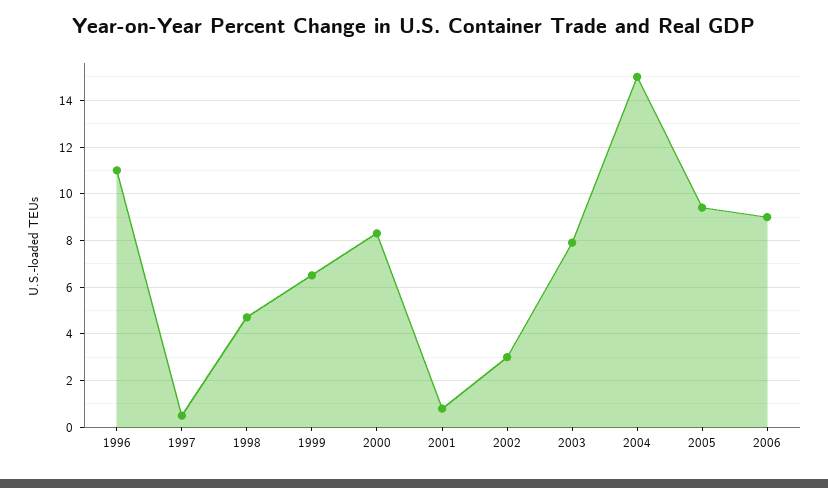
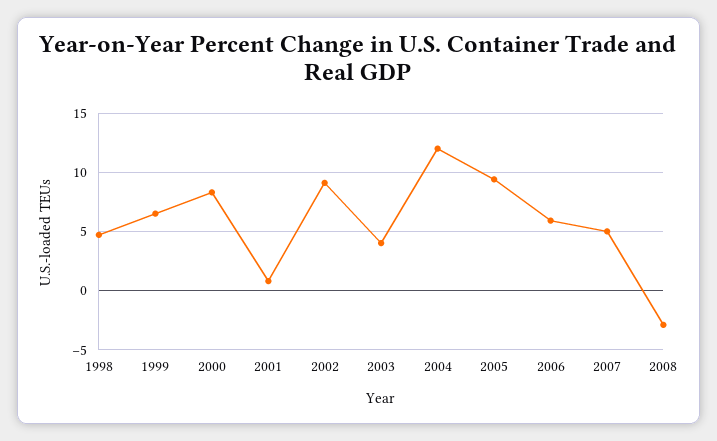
1996: 11 -> none
1997: 0.5 -> none
2002: 3 -> 9
2003: 8 -> 4
2004: 15 -> 12
2006: 9 -> 6
2007: none -> 5
2008: none -> -3

